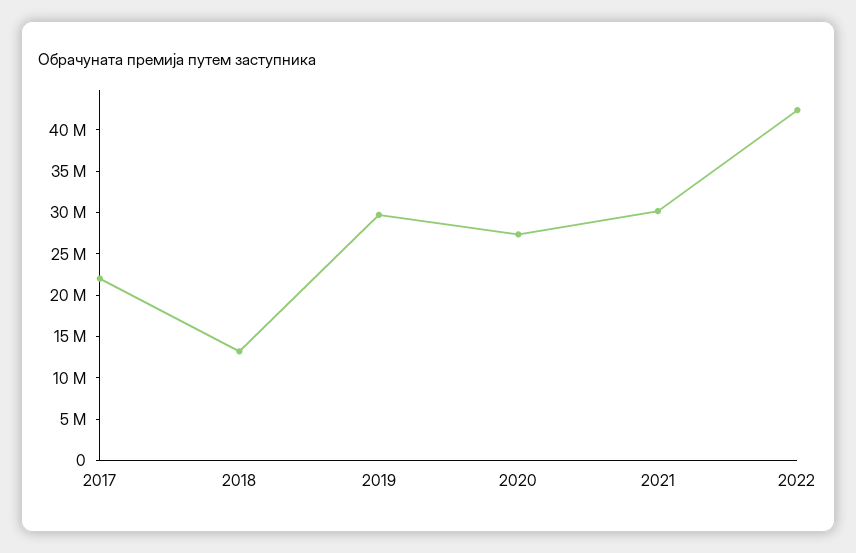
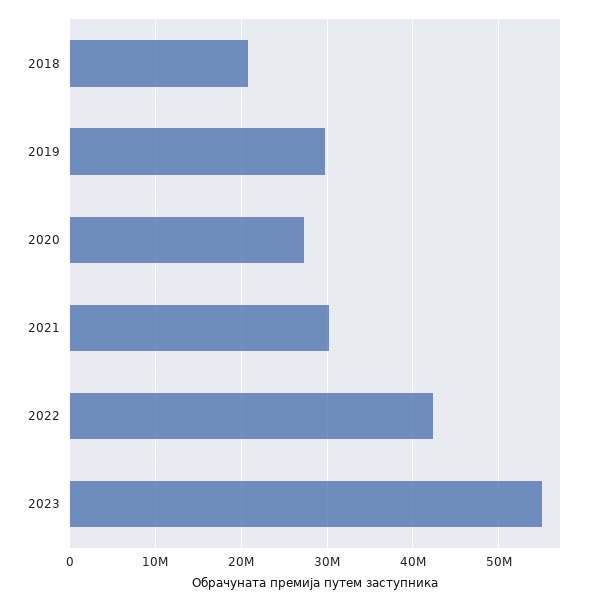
2017: 22000000 -> none
2018: 13000000 -> 21000000
2023: none -> 55000000

